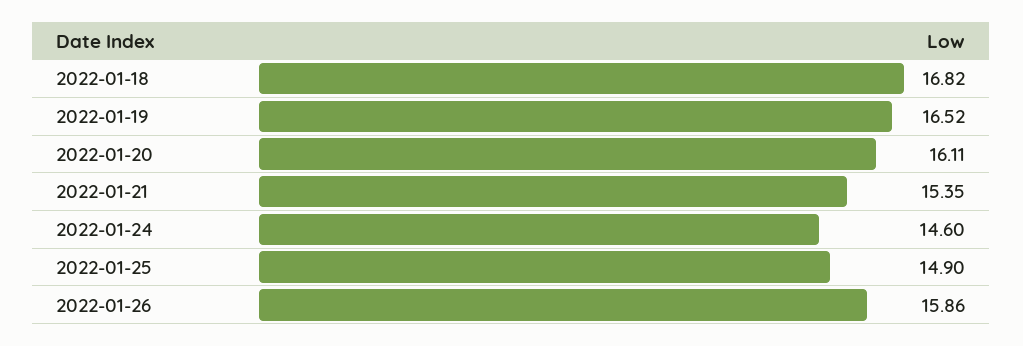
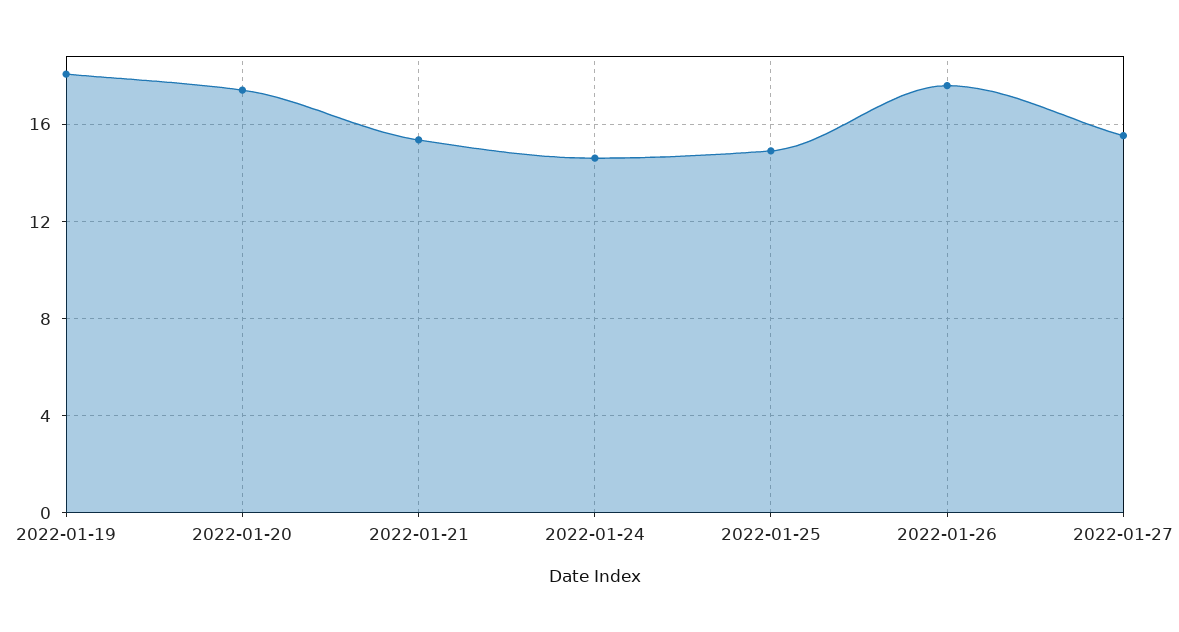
2022-01-18: 16.82 -> none
2022-01-19: 16.52 -> 18
2022-01-20: 16.11 -> 17.5
2022-01-26: 15.86 -> 17.5
2022-01-27: none -> 15.5

